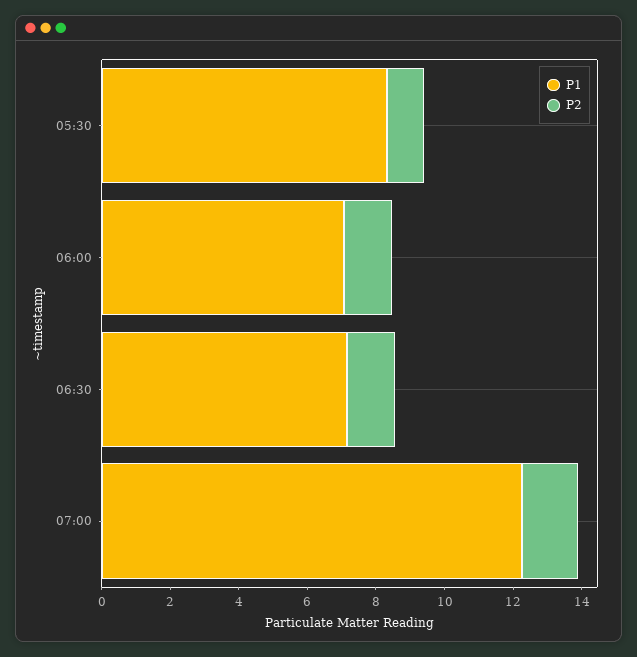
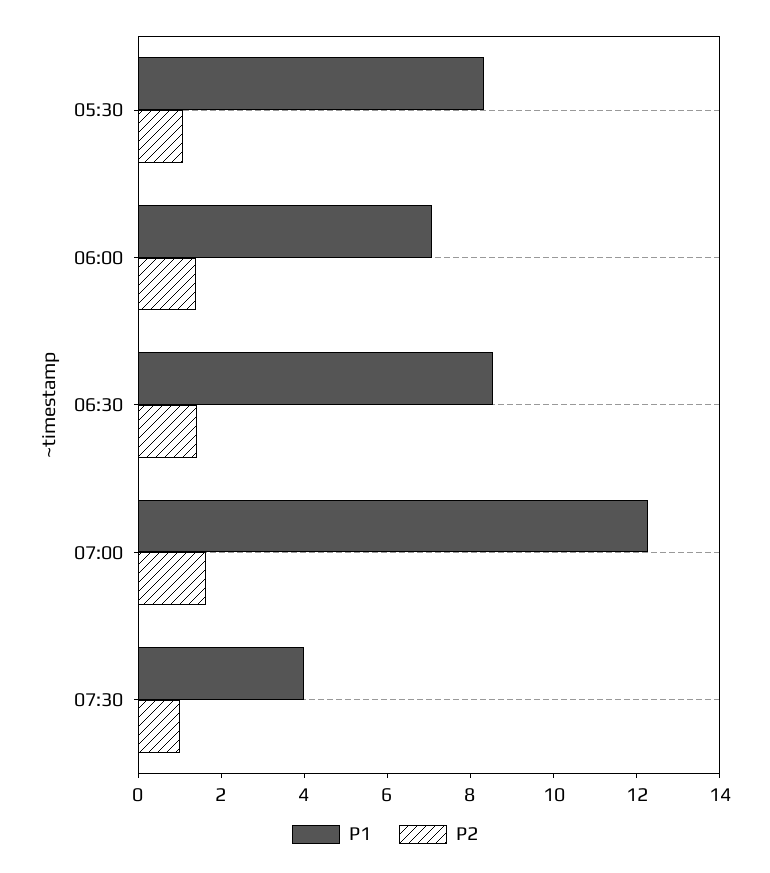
P1, 06:30: 7 -> 8.5
P1, 07:30: none -> 4
P2, 07:30: none -> 1

